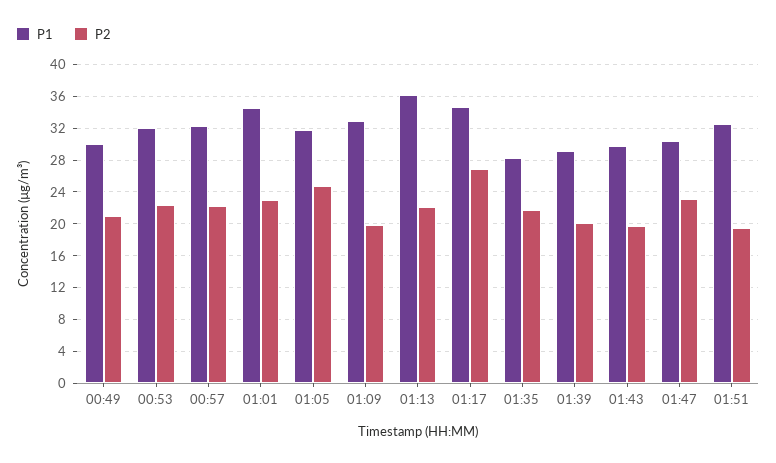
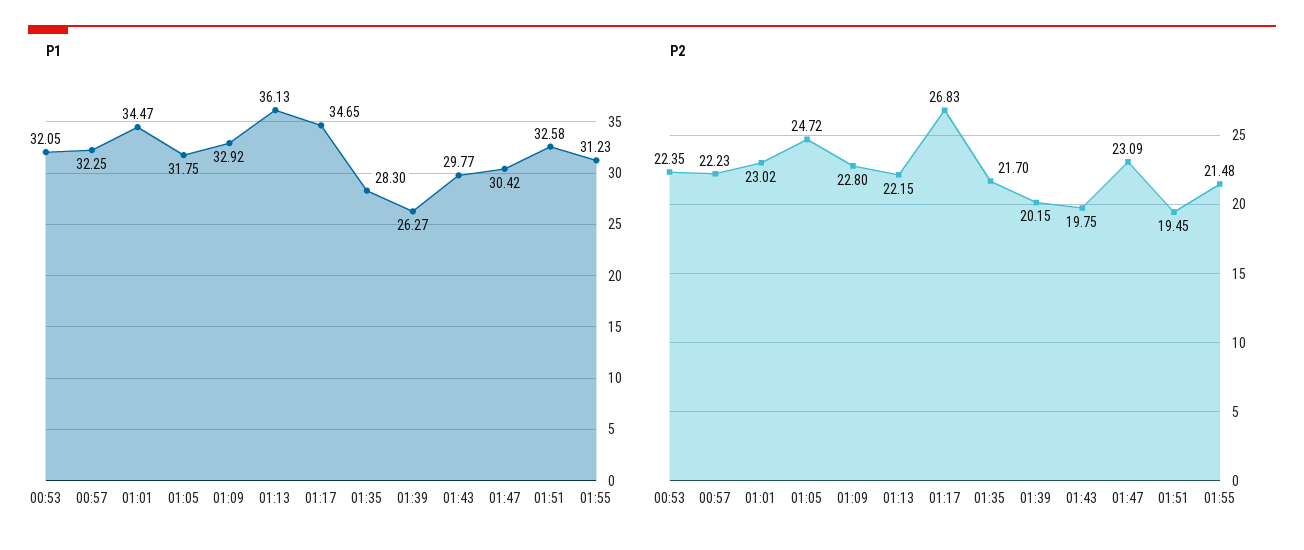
P1, 00:49: 30 -> none
P2, 00:49: 21 -> none
P2, 01:09: 20 -> 22.8
P1, 01:39: 29 -> 26.27
P1, 01:55: none -> 31.23
P2, 01:55: none -> 21.48

